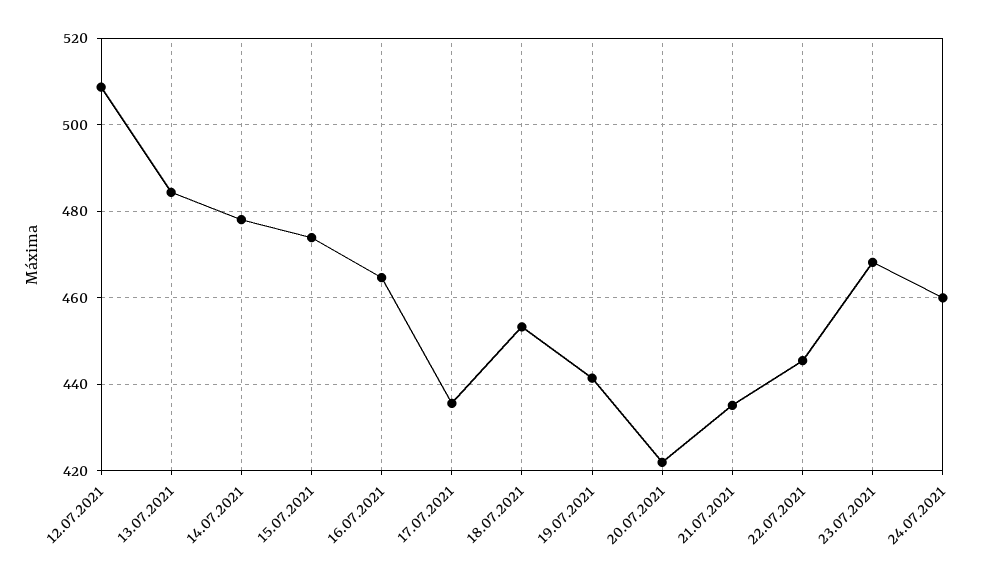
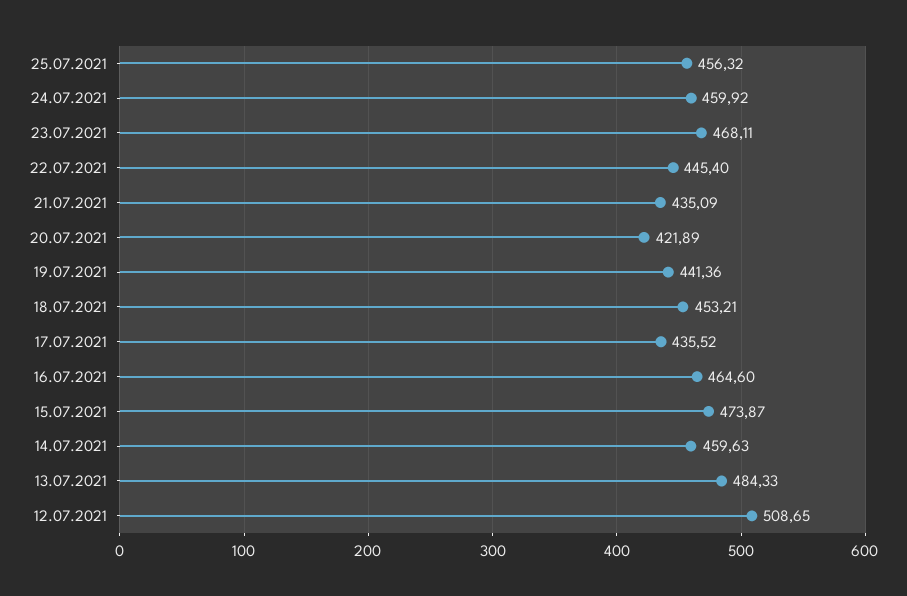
14.07.2021: 478 -> 459.63
25.07.2021: none -> 456.32

